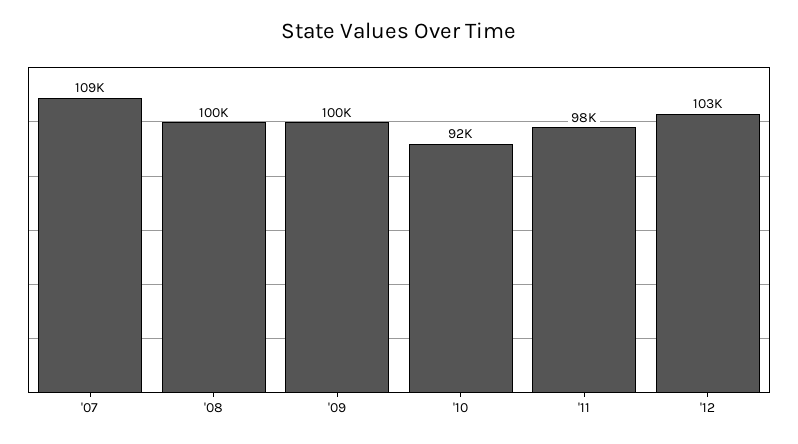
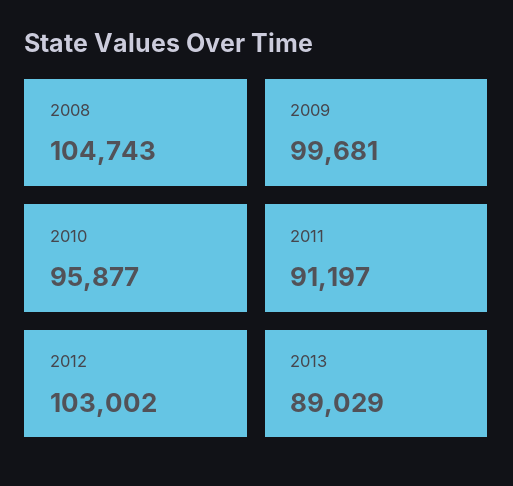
'07: 109000 -> none
'08: 100000 -> 104743
'10: 92000 -> 95877
'11: 98000 -> 91197
2013: none -> 89029

